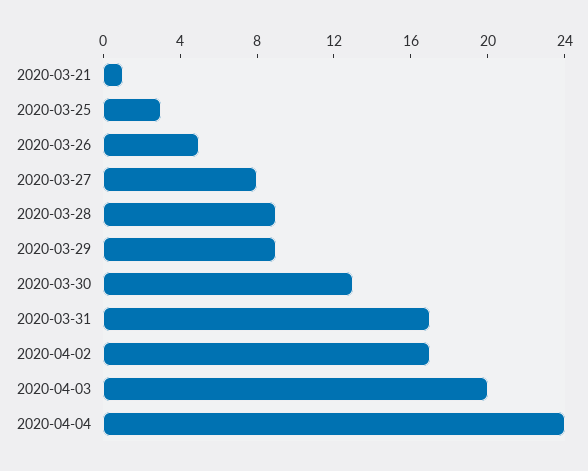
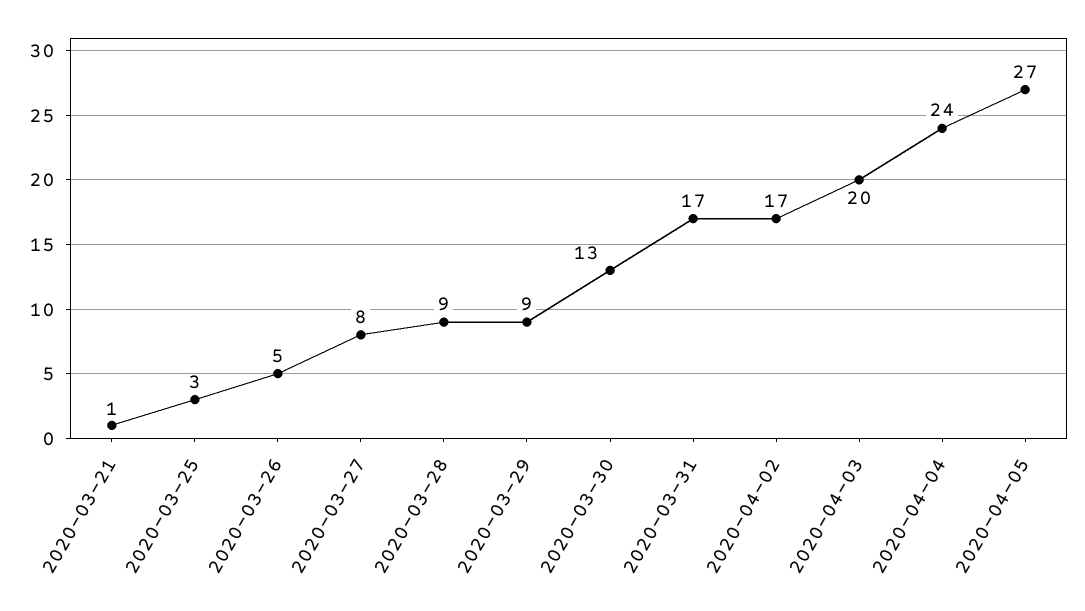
2020-04-05: none -> 27

